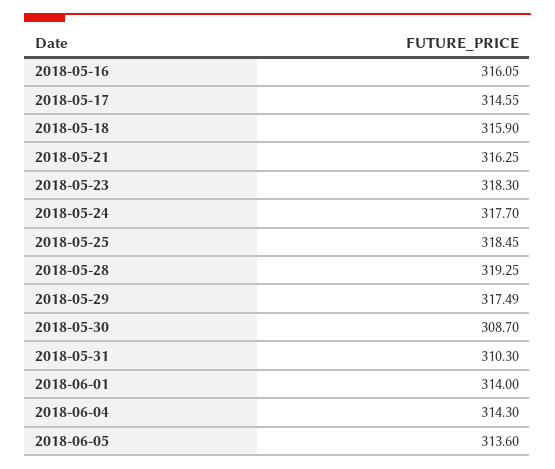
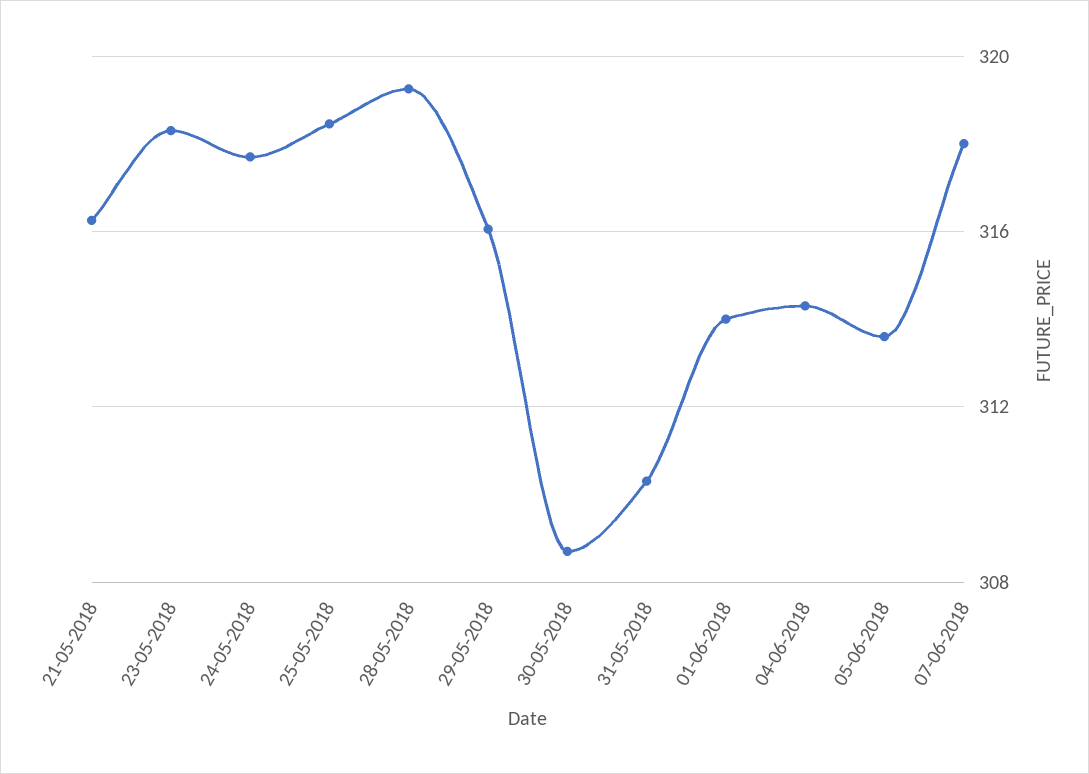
2018-05-16: 316.05 -> none
2018-05-17: 314.55 -> none
2018-05-18: 315.9 -> none
2018-05-29: 317.49 -> 316
07-06-2018: none -> 318

